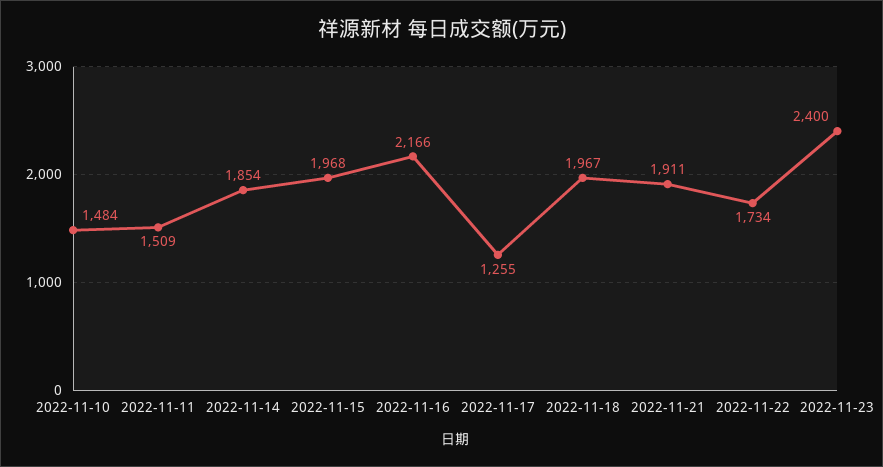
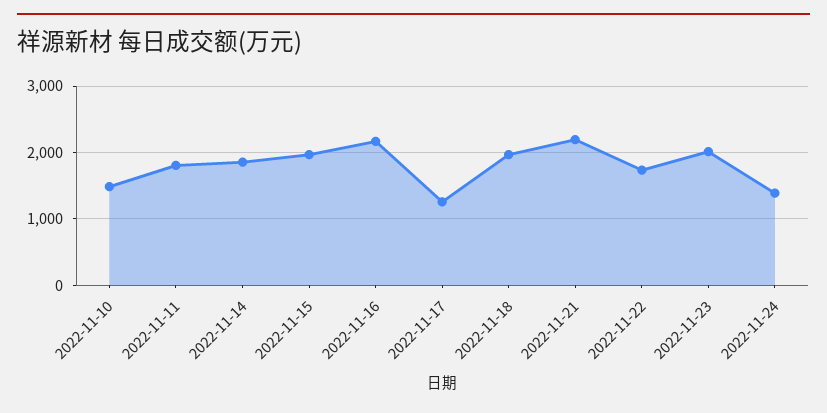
2022-11-11: 1509 -> 1800
2022-11-21: 1911 -> 2200
2022-11-23: 2400 -> 2000
2022-11-24: none -> 1400

